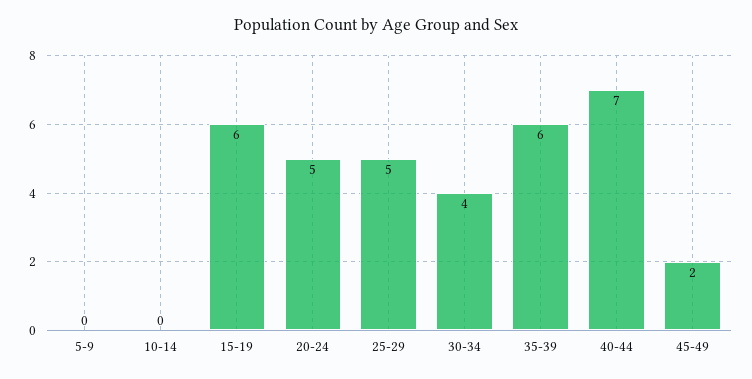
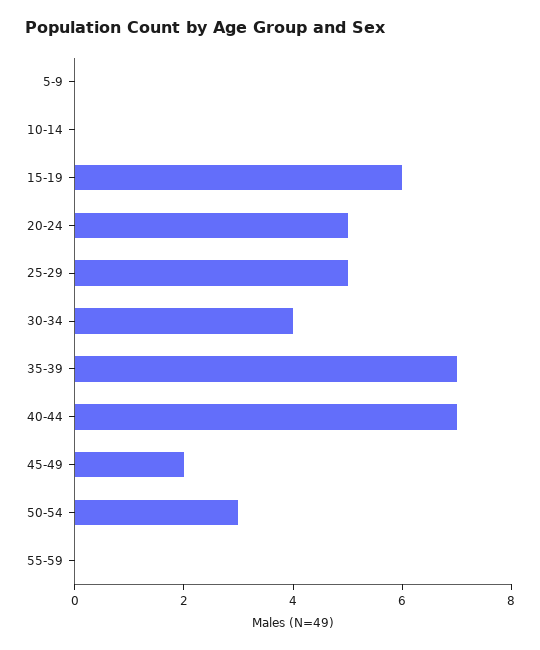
35-39: 6 -> 7
50-54: none -> 3
55-59: none -> 0

